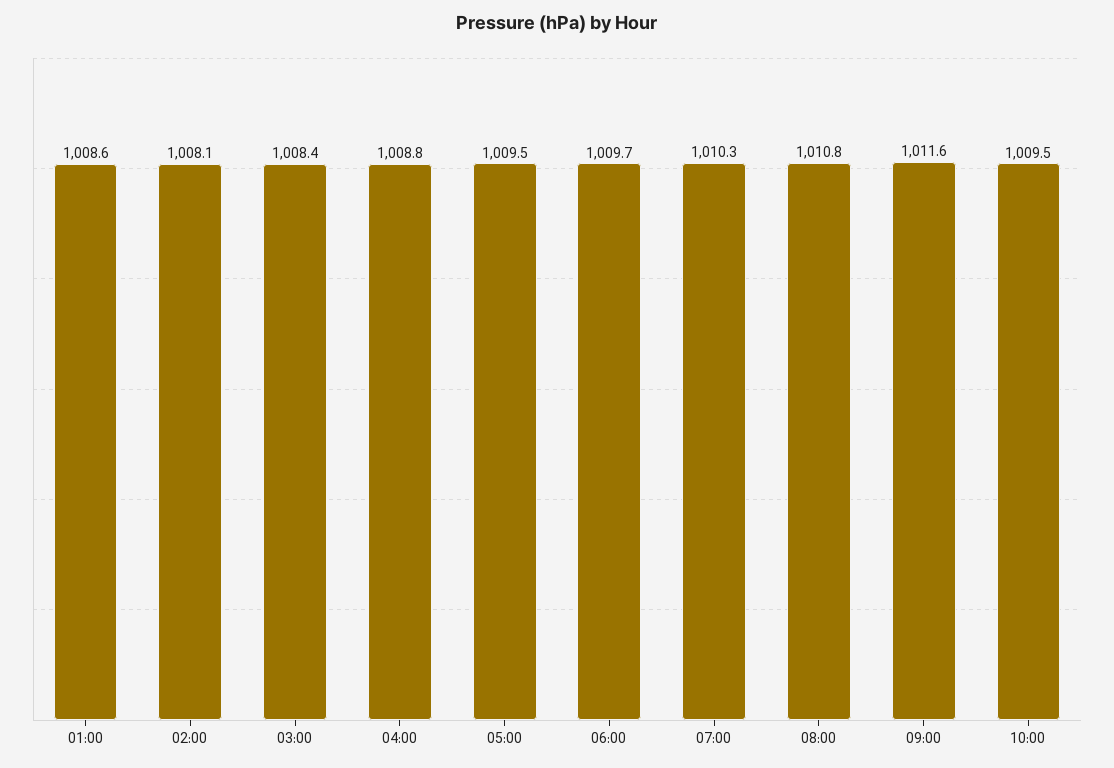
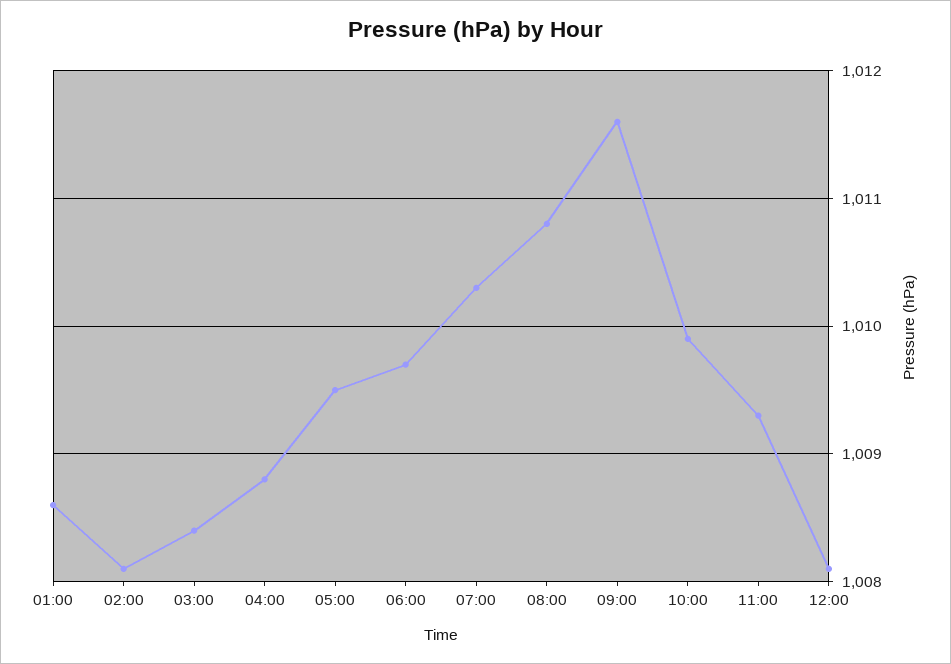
10:00: 1009.5 -> 1009.9
11:00: none -> 1009.3
12:00: none -> 1008.1

